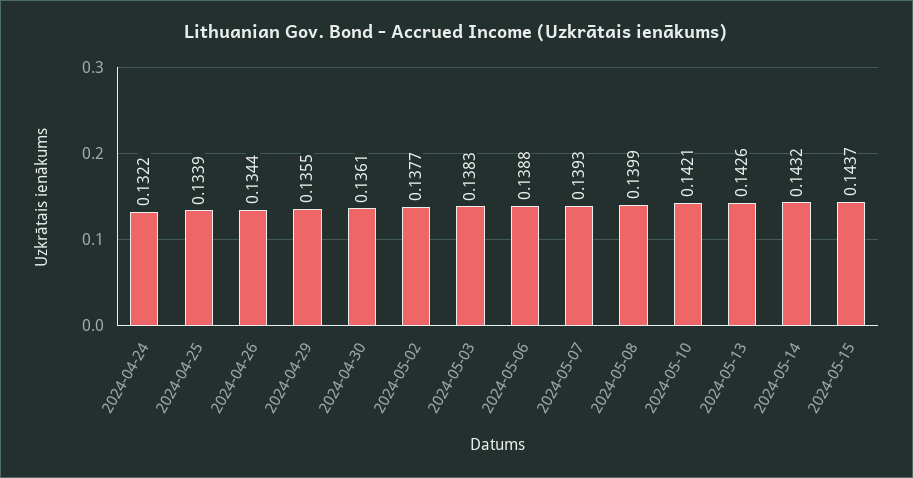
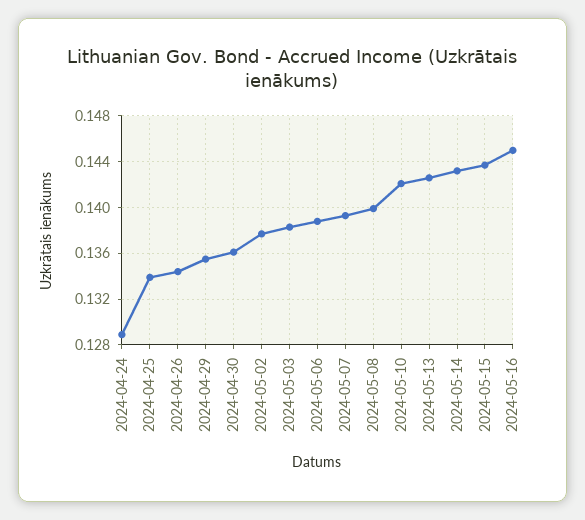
2024-04-24: 0.1322 -> 0.129
2024-05-16: none -> 0.145

